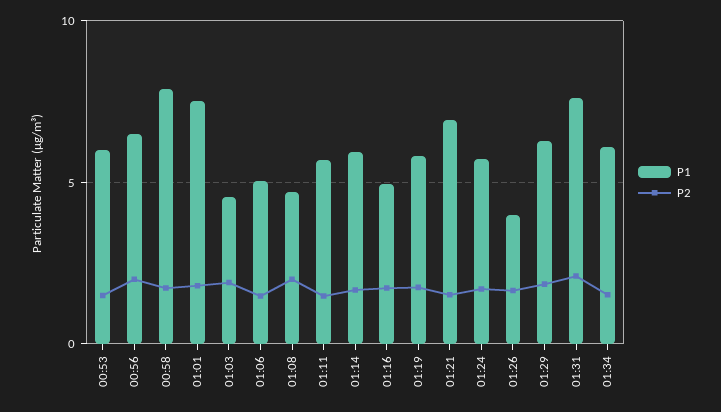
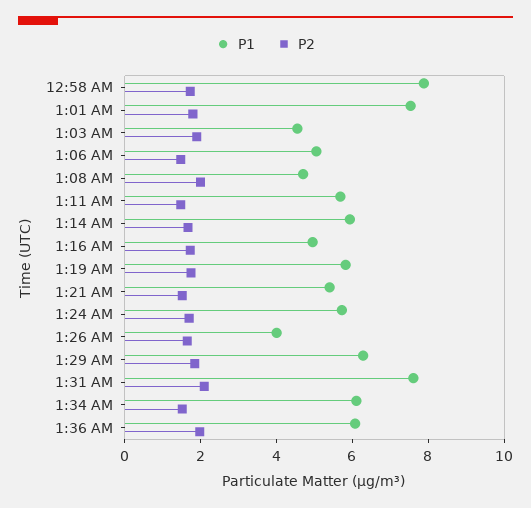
P1, 00:53: 6 -> none
P2, 00:53: 1.5 -> none
P1, 00:56: 6.5 -> none
P2, 00:56: 2 -> none
P1, 01:21: 7 -> 5.5
P1, 1:36 AM: none -> 6
P2, 1:36 AM: none -> 2

